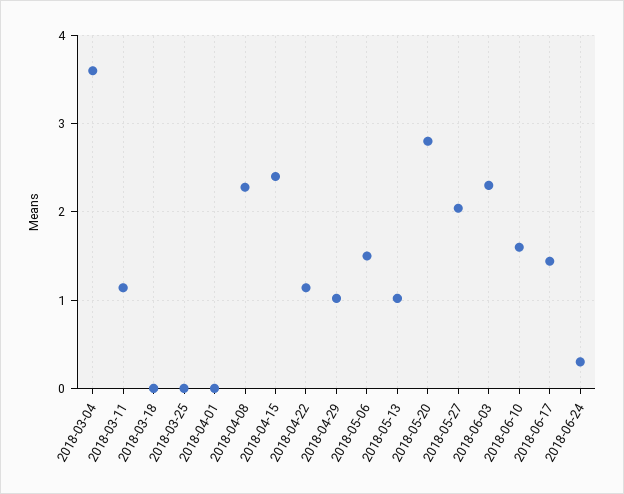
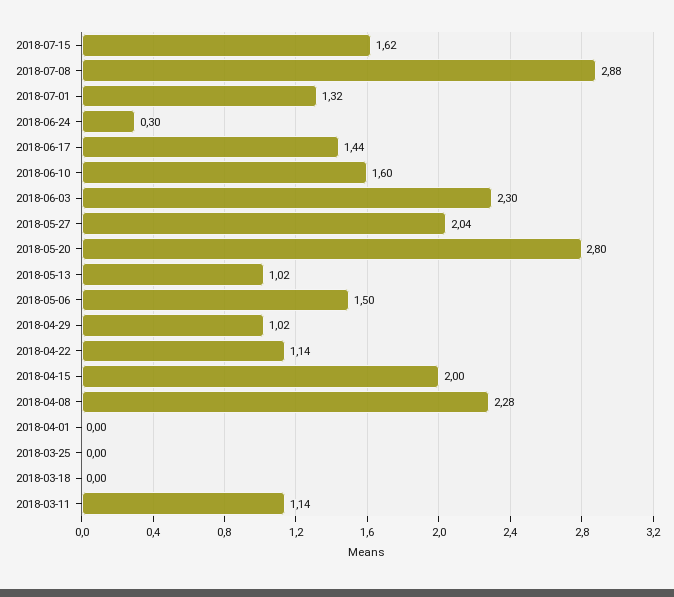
2018-03-04: 3.6 -> none
2018-04-15: 2.4 -> 2
2018-07-15: none -> 1.62
2018-07-08: none -> 2.88
2018-07-01: none -> 1.32

